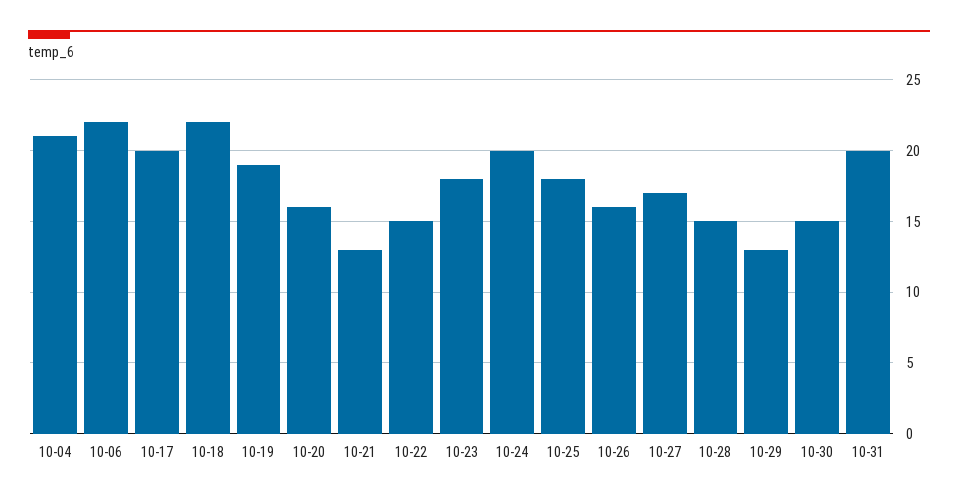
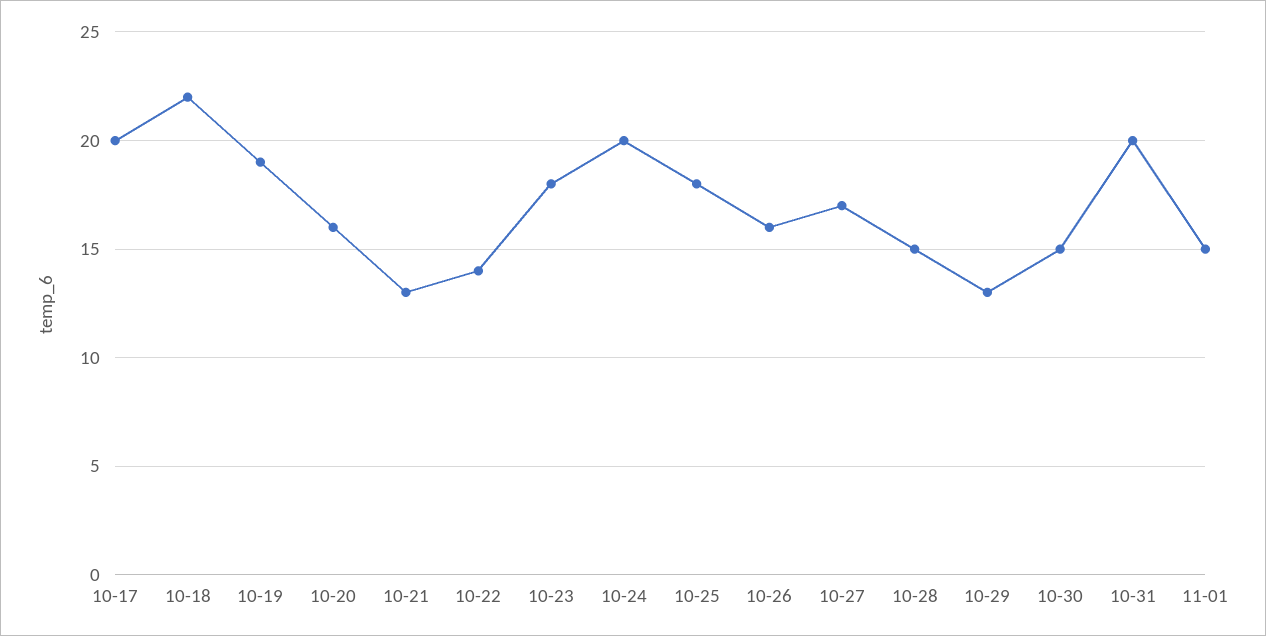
10-04: 21 -> none
10-06: 22 -> none
10-22: 15 -> 14
11-01: none -> 15

